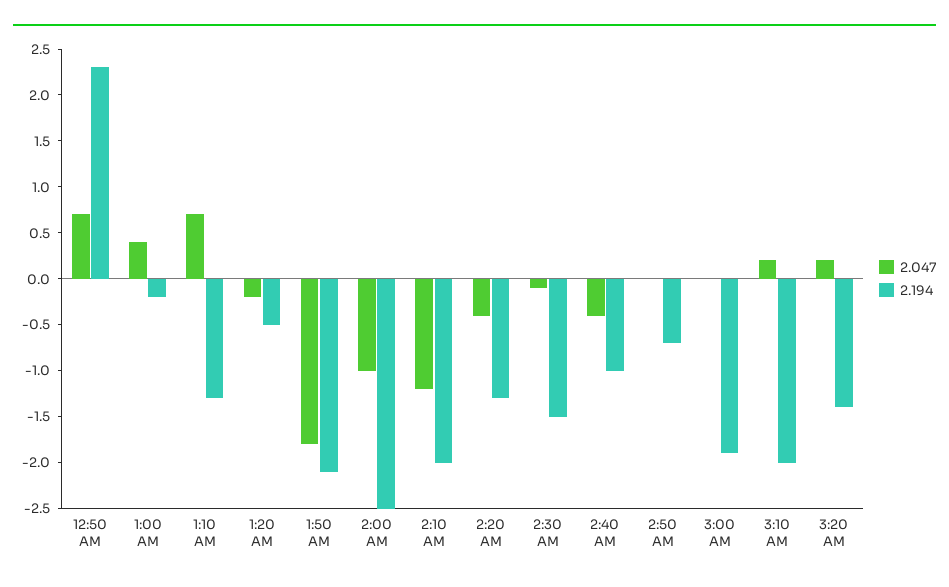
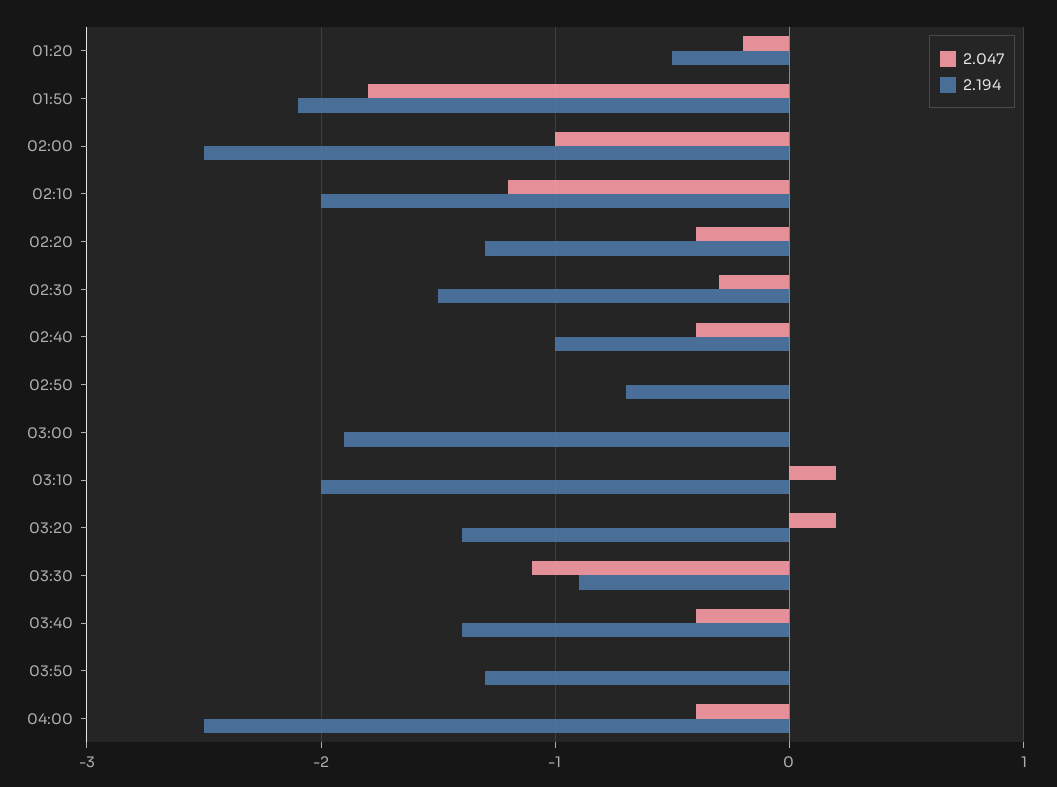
2.047, 12:50 AM: 0.7 -> none
2.194, 12:50 AM: 2.3 -> none
2.047, 1:00 AM: 0.4 -> none
2.194, 1:00 AM: -0.2 -> none
2.047, 1:10 AM: 0.7 -> none
2.194, 1:10 AM: -1.3 -> none
2.047, 2:30 AM: -0.1 -> -0.3
2.047, 03:30: none -> -1.1
2.194, 03:30: none -> -0.9
2.047, 03:40: none -> -0.4
2.194, 03:40: none -> -1.4
2.047, 03:50: none -> 0
2.194, 03:50: none -> -1.3
2.047, 04:00: none -> -0.4
2.194, 04:00: none -> -2.5

